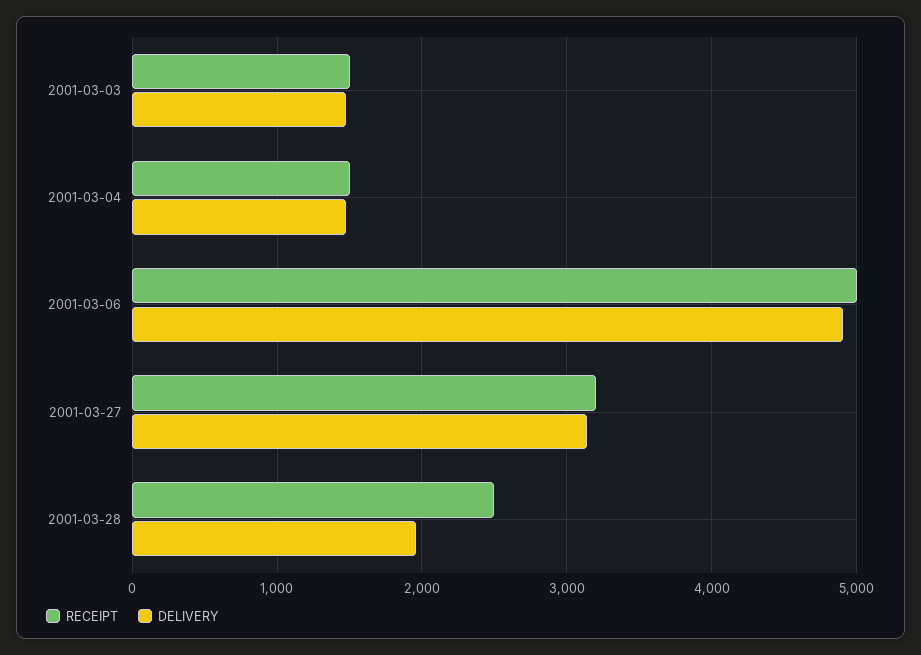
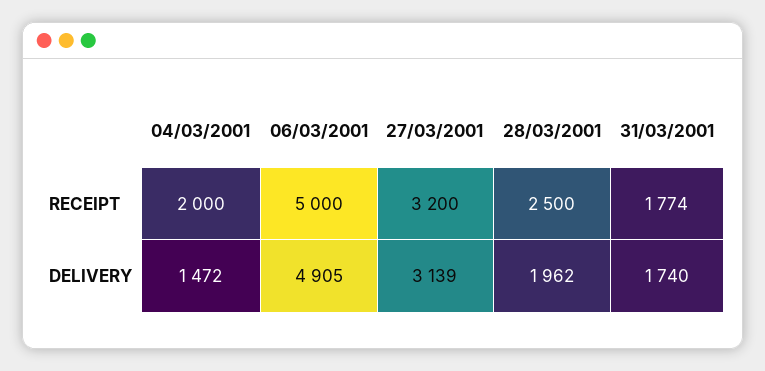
RECEIPT, 2001-03-03: 1500 -> none
DELIVERY, 2001-03-03: 1500 -> none
RECEIPT, 2001-03-04: 1500 -> 2000
RECEIPT, 31/03/2001: none -> 1774
DELIVERY, 31/03/2001: none -> 1740

